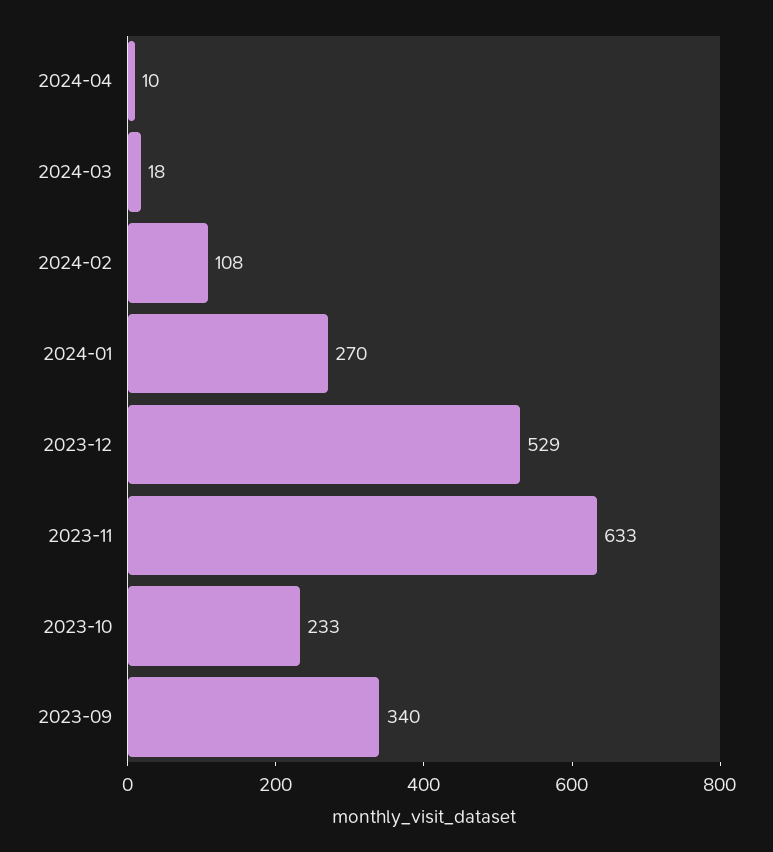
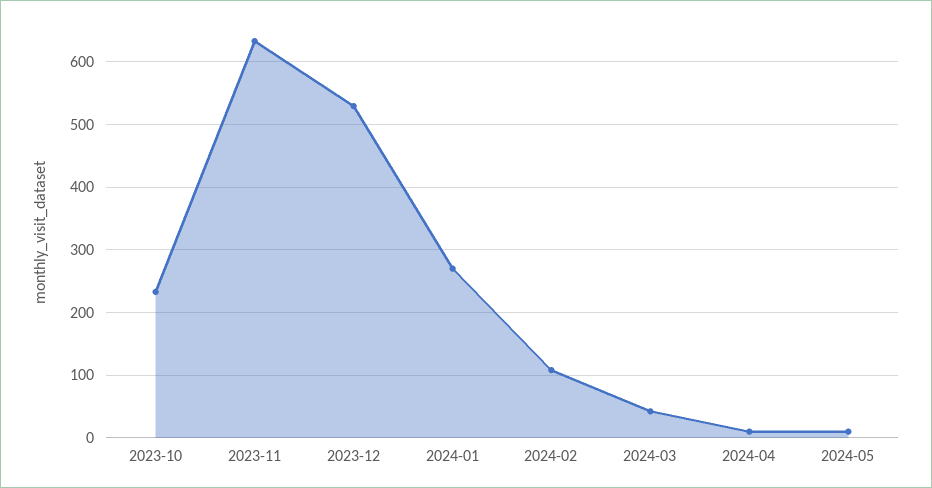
2024-03: 18 -> 40
2023-09: 340 -> none
2024-05: none -> 10

